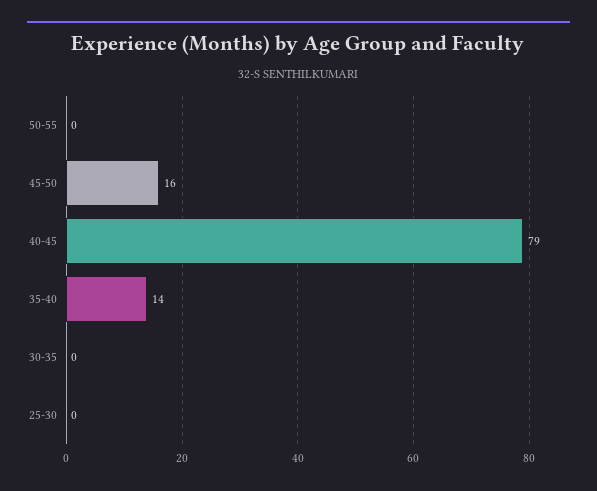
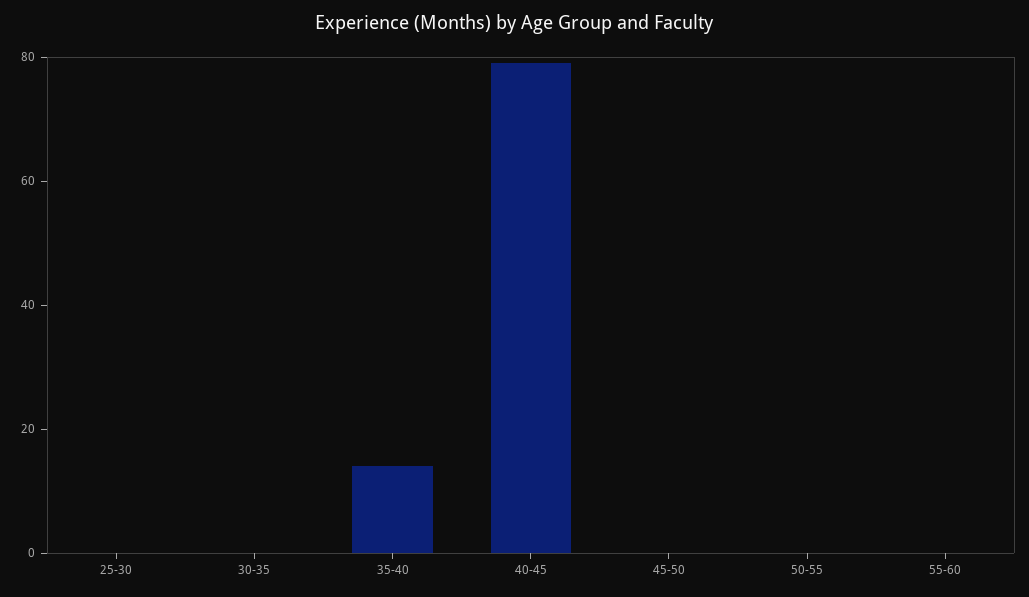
45-50: 16 -> 0
55-60: none -> 0

